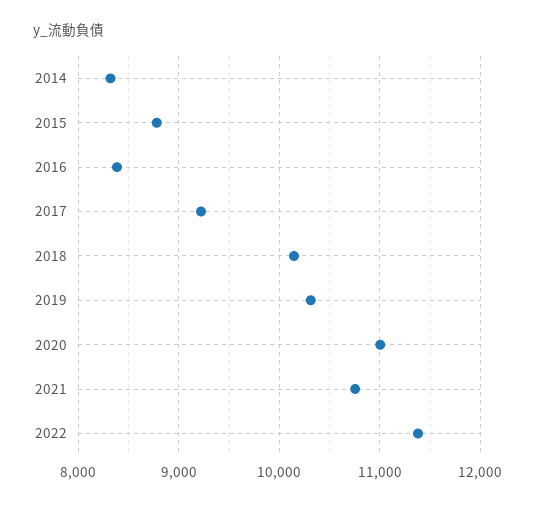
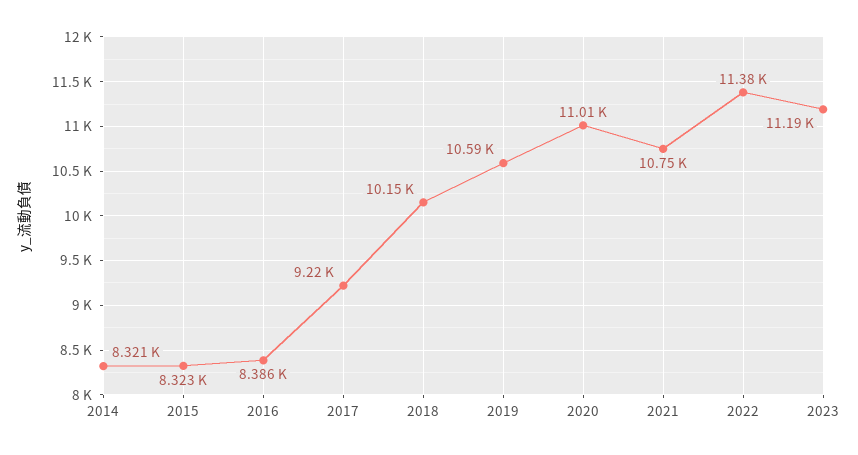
2015: 8800 -> 8323
2019: 10300 -> 10590
2023: none -> 11190

